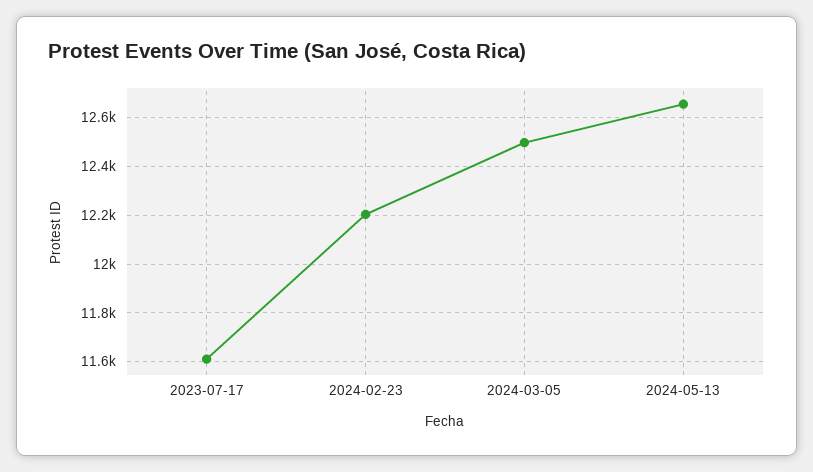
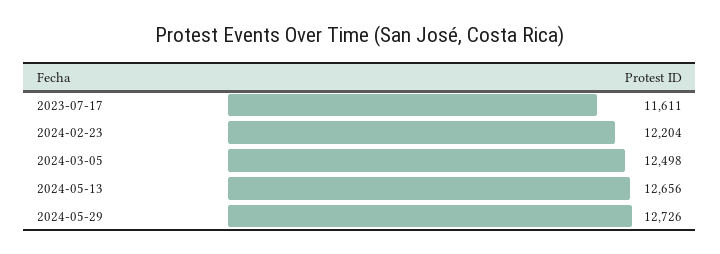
2024-05-29: none -> 12726

